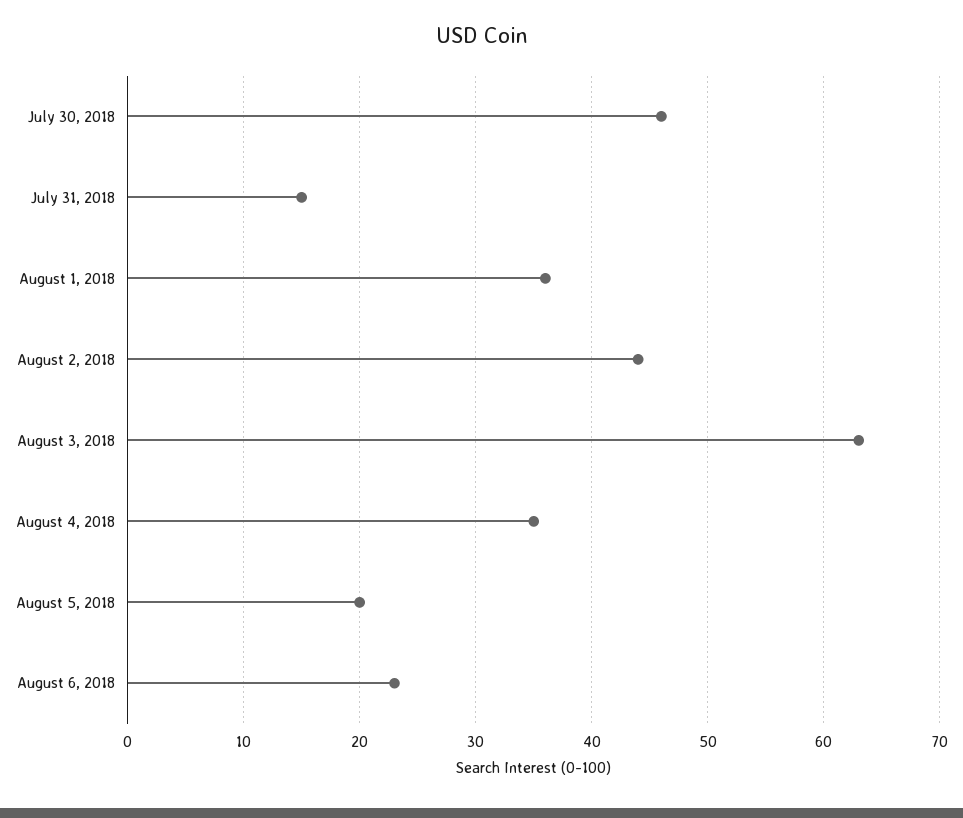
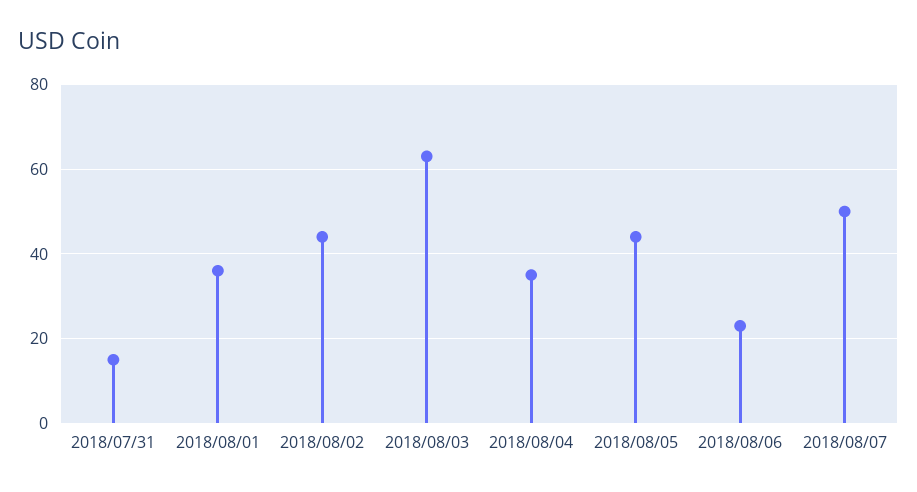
July 30, 2018: 46 -> none
August 5, 2018: 20 -> 45
2018/08/07: none -> 50

